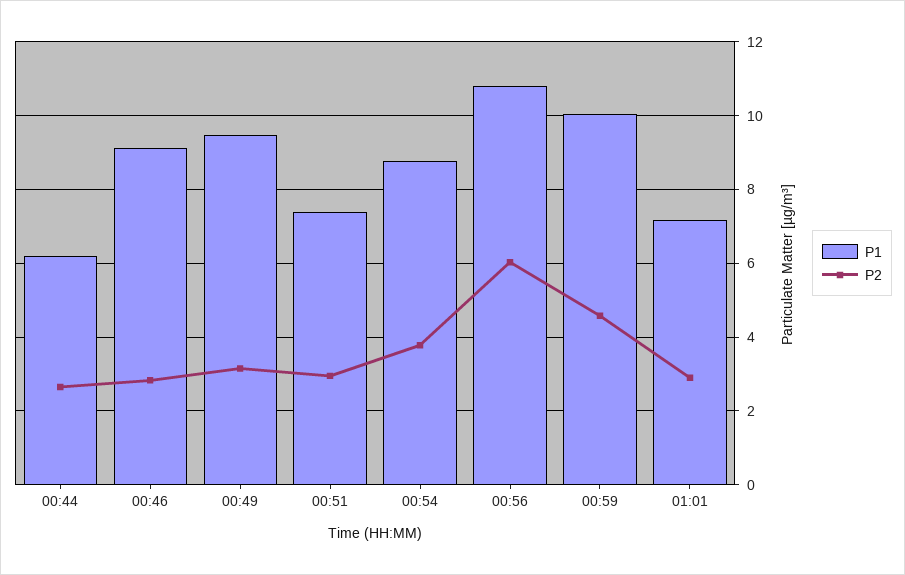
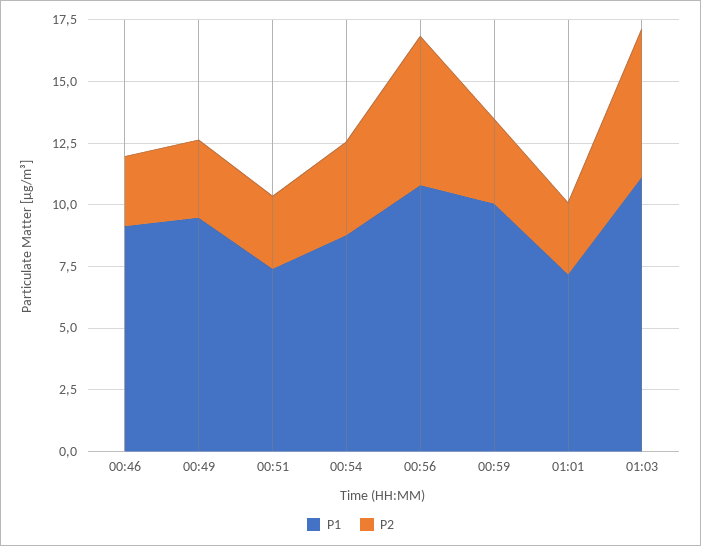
P1, 00:44: 6.2 -> none
P2, 00:44: 2.6 -> none
P2, 00:59: 4.6 -> 3.5
P1, 01:03: none -> 11
P2, 01:03: none -> 6

